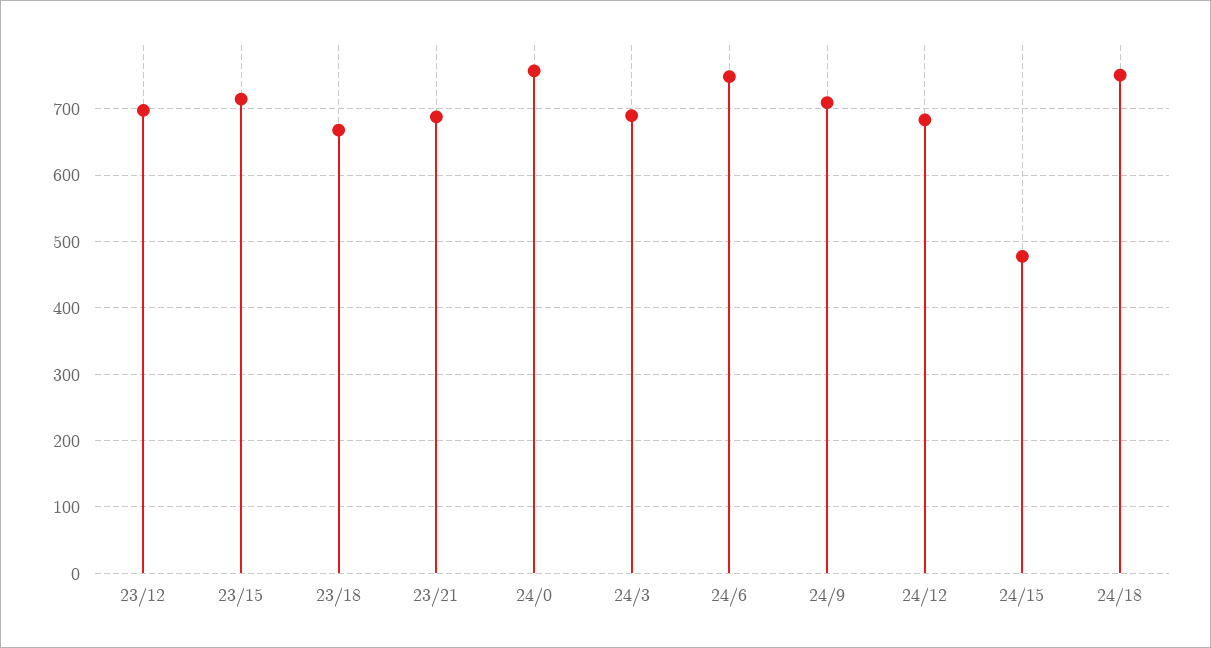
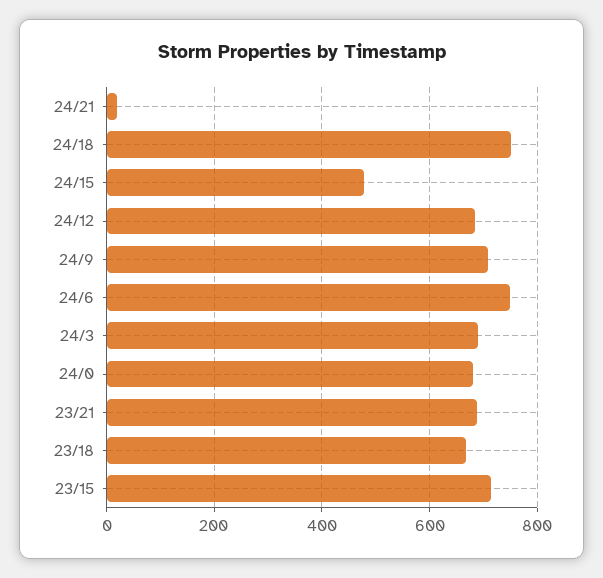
23/12: 700 -> none
24/0: 760 -> 680
24/21: none -> 20

